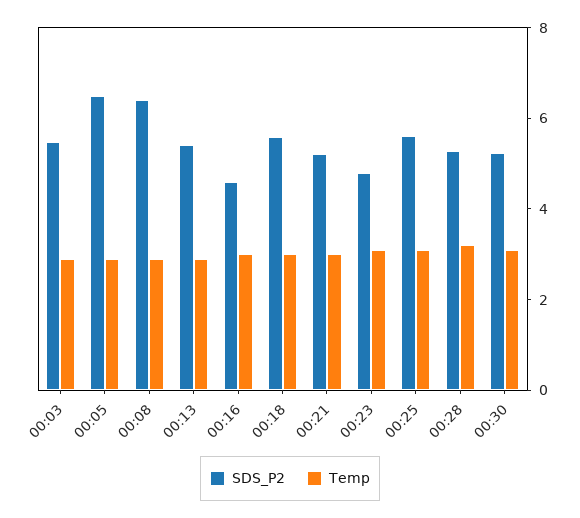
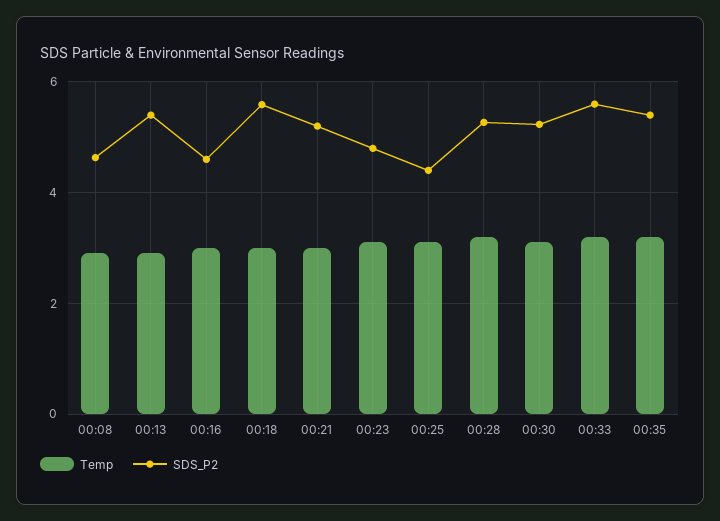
SDS_P2, 00:03: 5.5 -> none
Temp, 00:03: 3 -> none
SDS_P2, 00:05: 6.5 -> none
Temp, 00:05: 3 -> none
SDS_P2, 00:08: 6.5 -> 4.6
SDS_P2, 00:25: 5.5 -> 4.4
Temp, 00:33: none -> 3.2
SDS_P2, 00:33: none -> 5.6
Temp, 00:35: none -> 3.2
SDS_P2, 00:35: none -> 5.4

